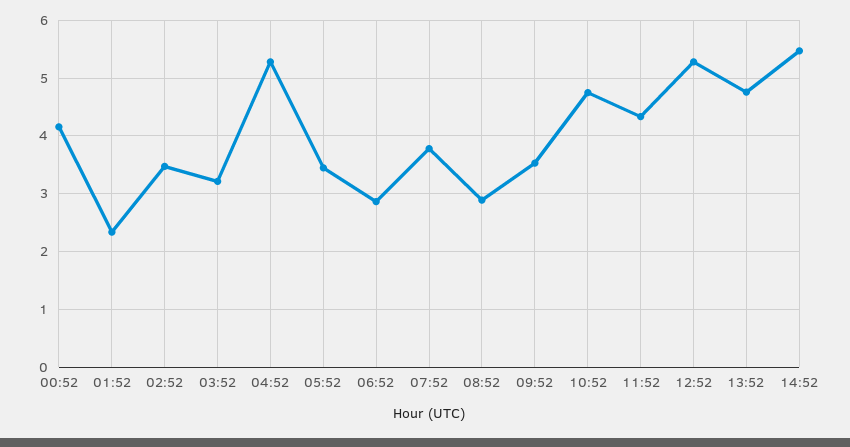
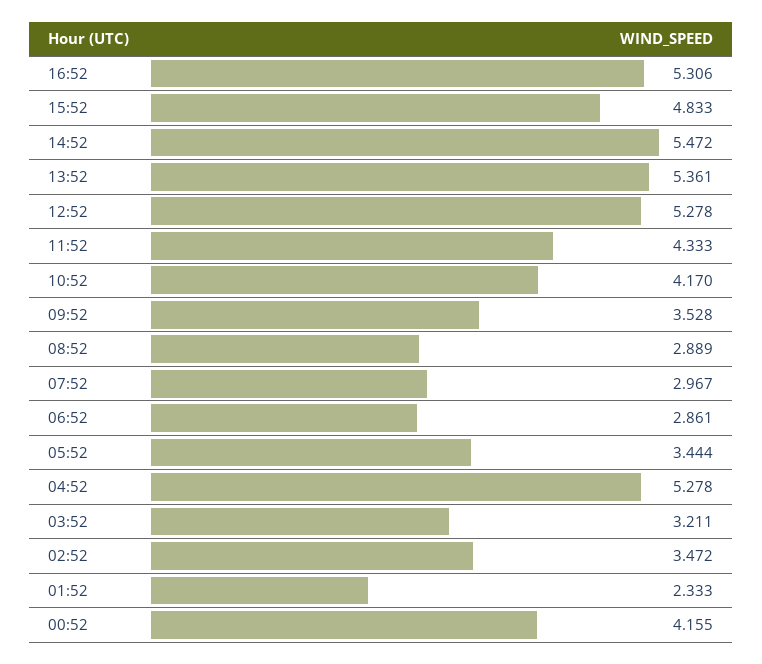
07:52: 3.8 -> 2.967
10:52: 4.8 -> 4.17
13:52: 4.8 -> 5.361
16:52: none -> 5.306
15:52: none -> 4.833

